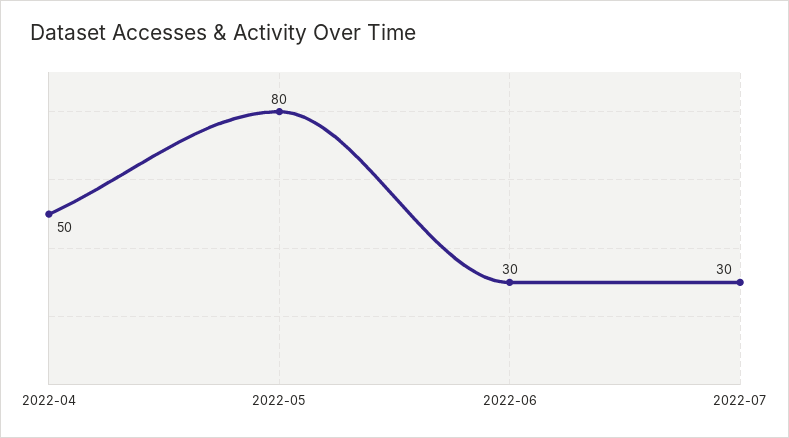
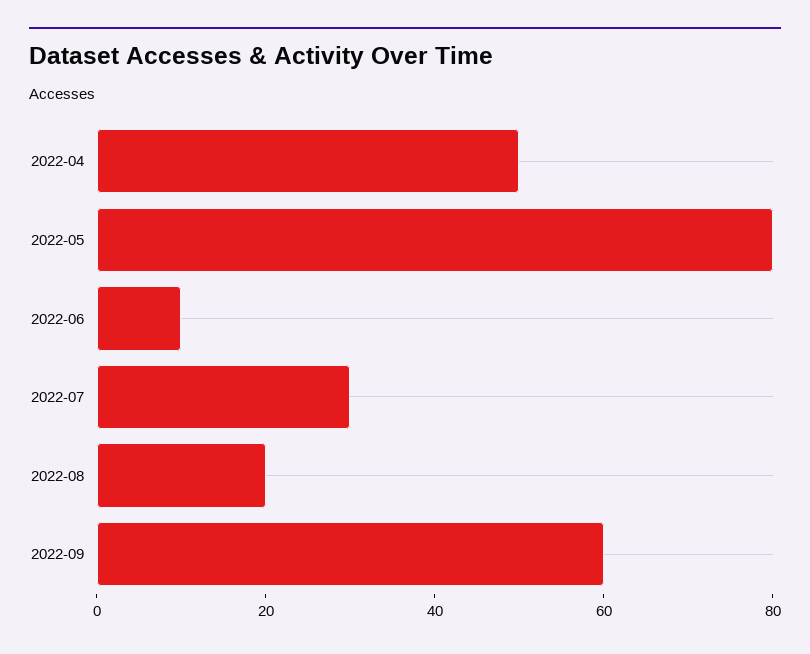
2022-06: 30 -> 10
2022-08: none -> 20
2022-09: none -> 60

